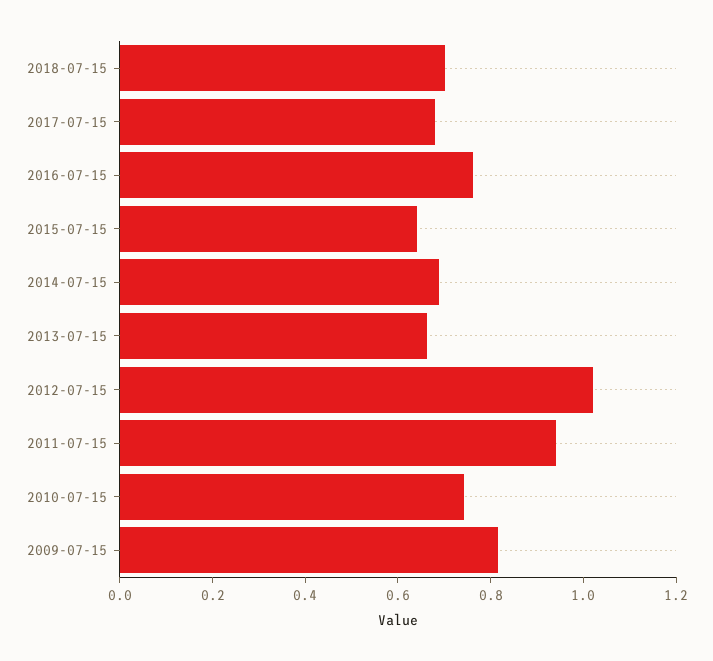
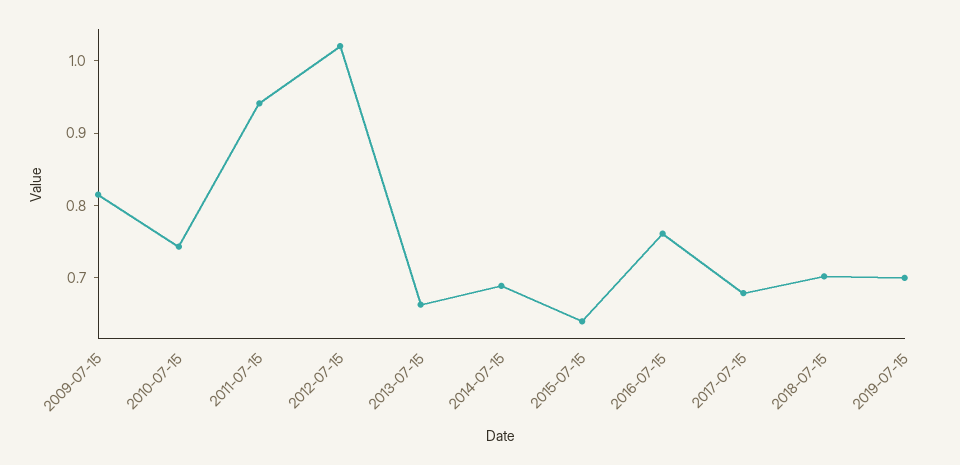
2019-07-15: none -> 0.7

